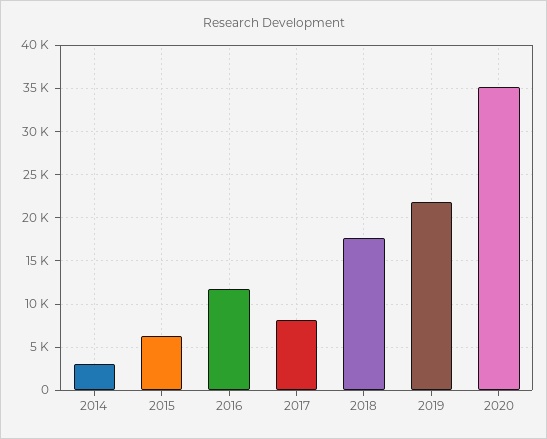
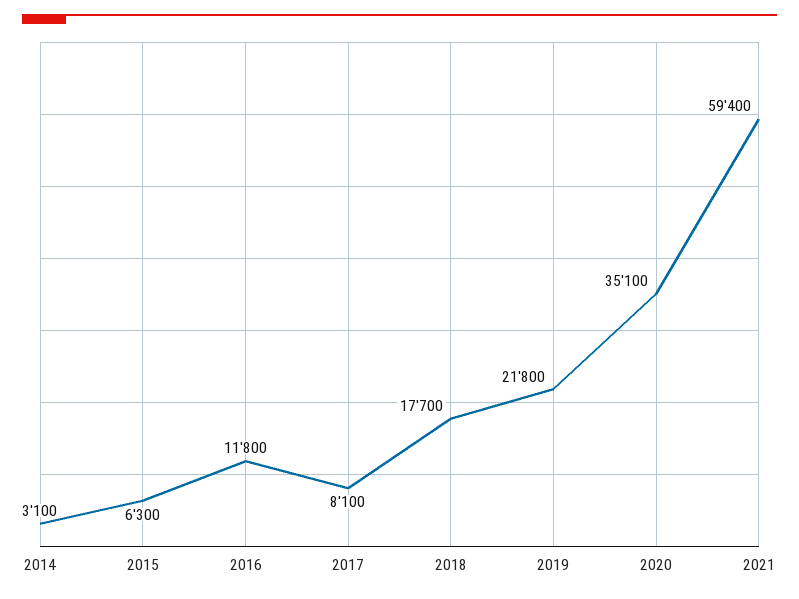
2021: none -> 59400

